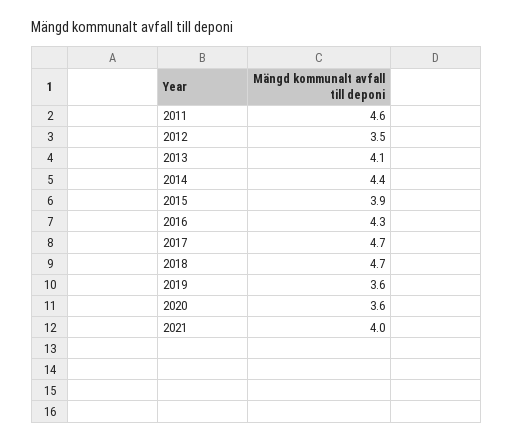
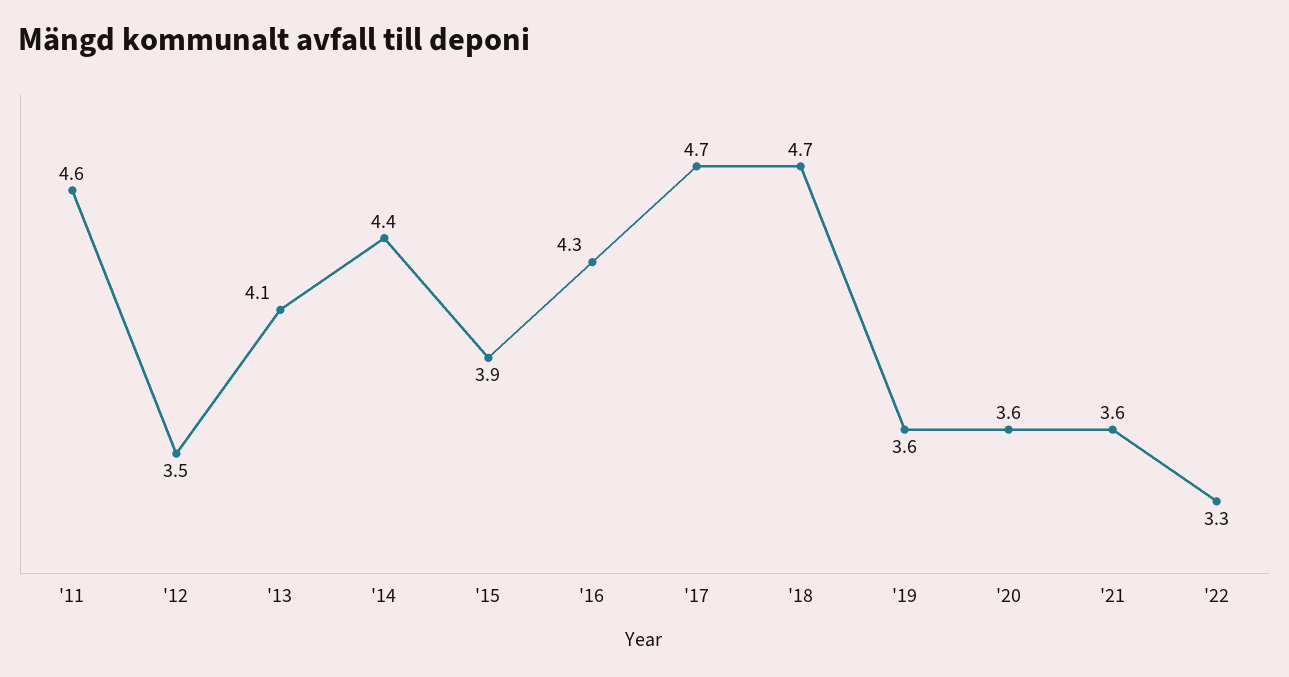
2021: 4 -> 3.6
'22: none -> 3.3

